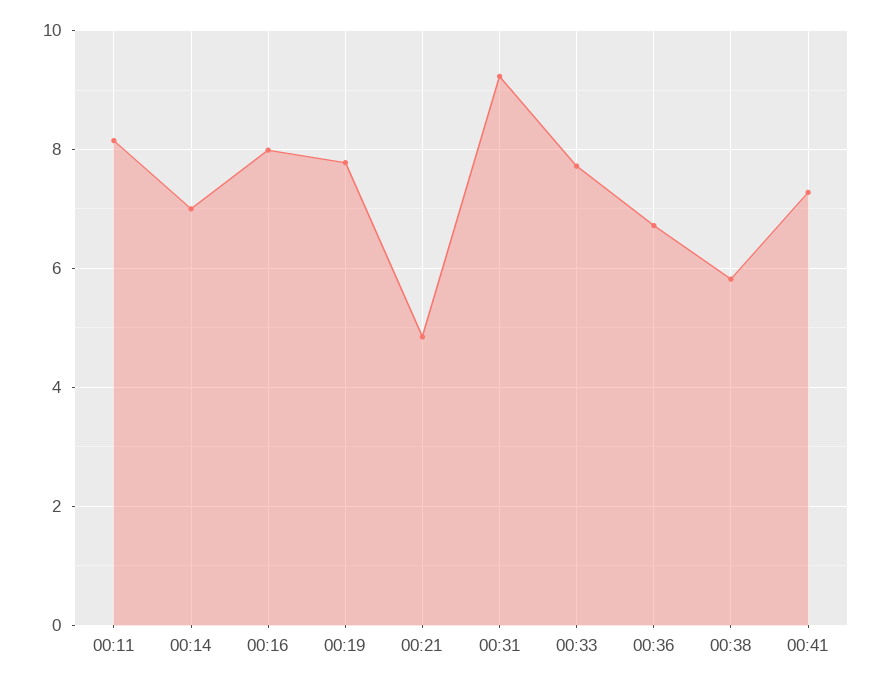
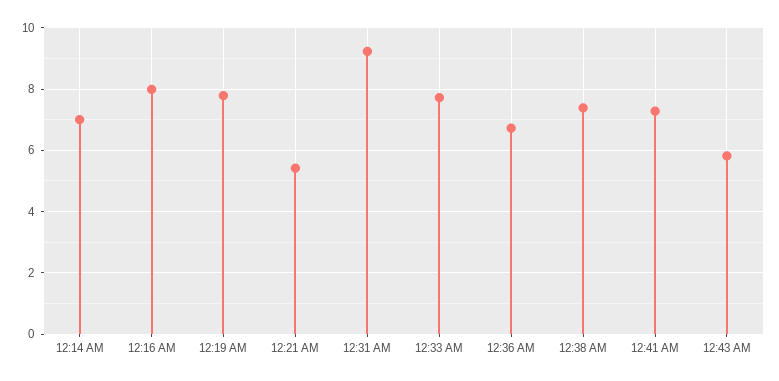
00:11: 8.2 -> none
00:21: 4.8 -> 5.4
00:38: 5.8 -> 7.4
12:43 AM: none -> 5.8

